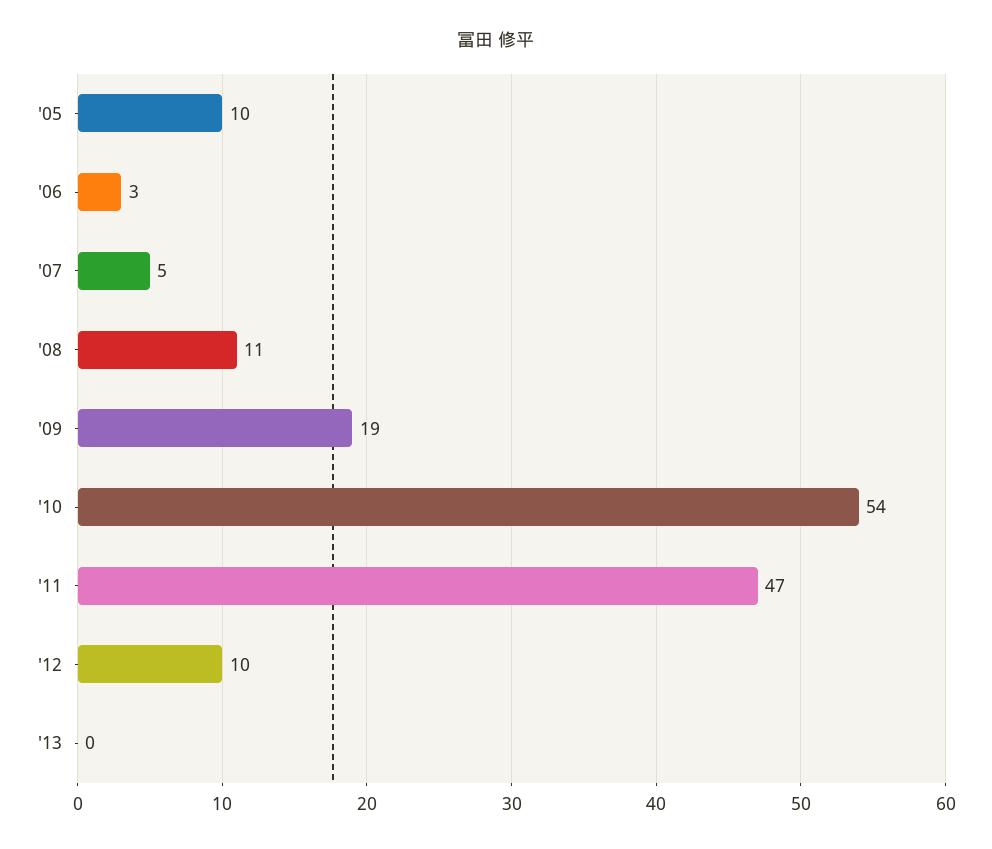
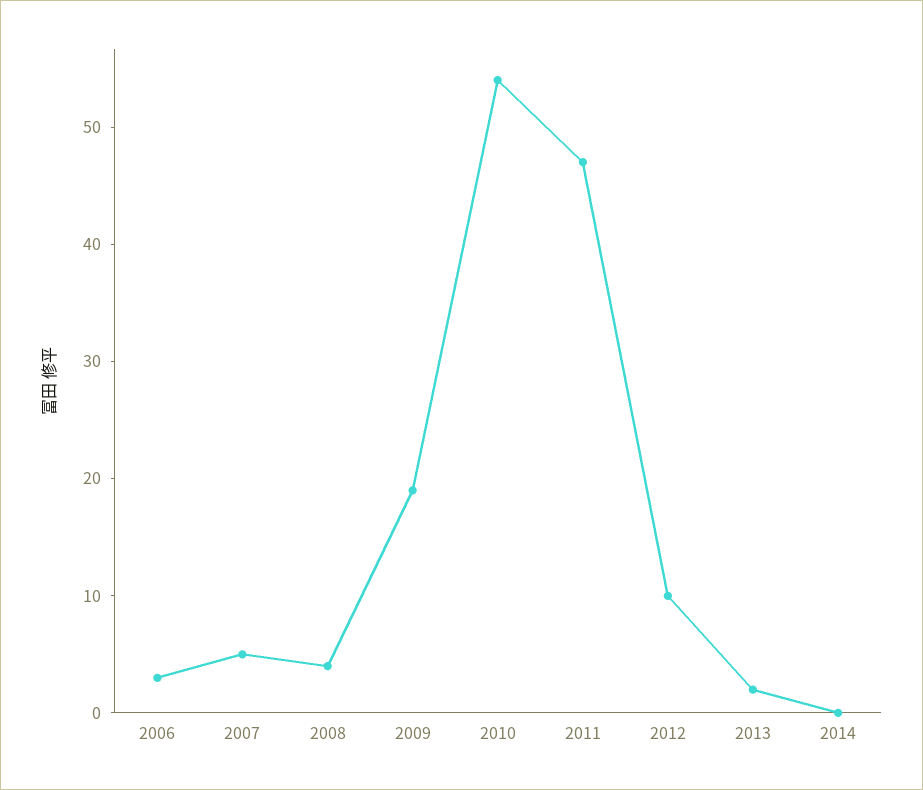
'05: 10 -> none
'08: 11 -> 4
'13: 0 -> 2
2014: none -> 0

